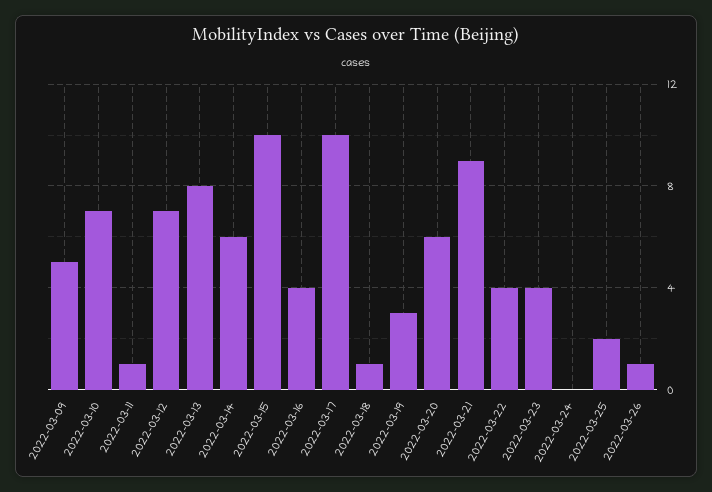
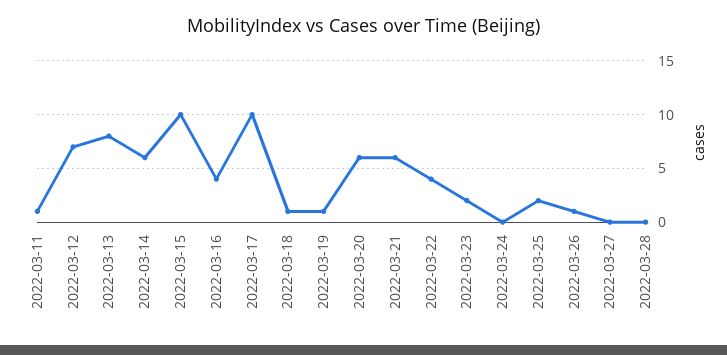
2022-03-09: 5 -> none
2022-03-10: 7 -> none
2022-03-19: 3 -> 1
2022-03-21: 9 -> 6
2022-03-23: 4 -> 2
2022-03-27: none -> 0
2022-03-28: none -> 0

